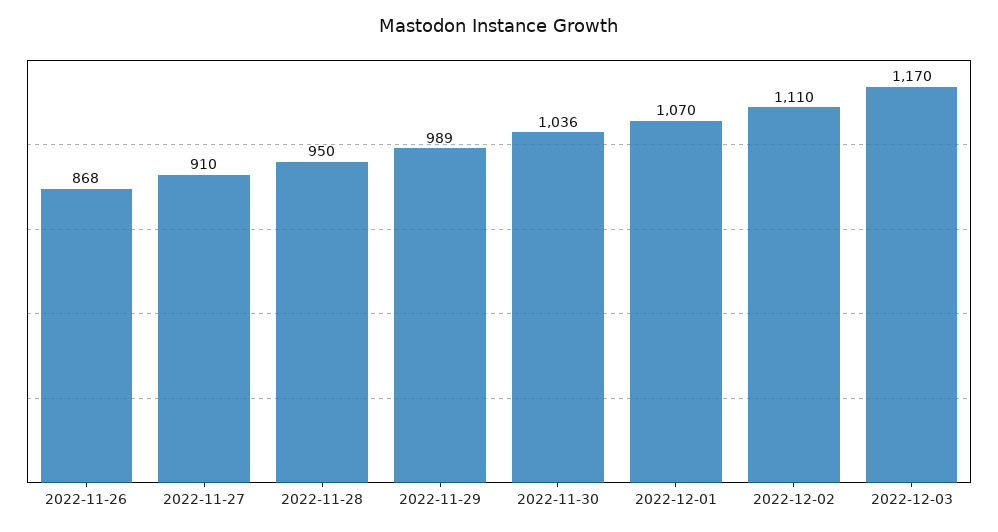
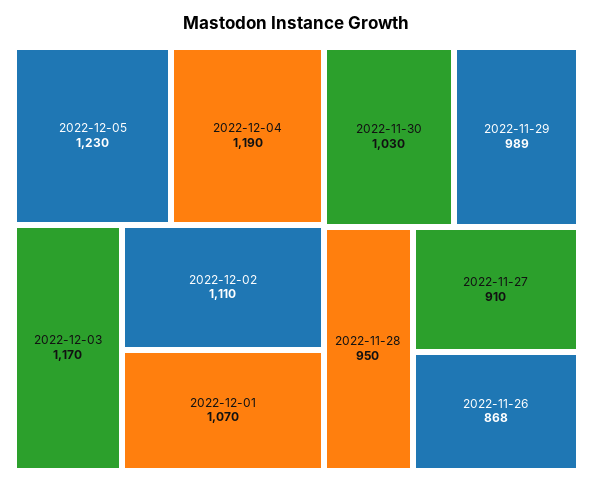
2022-11-30: 1036 -> 1030
2022-12-05: none -> 1230
2022-12-04: none -> 1190

